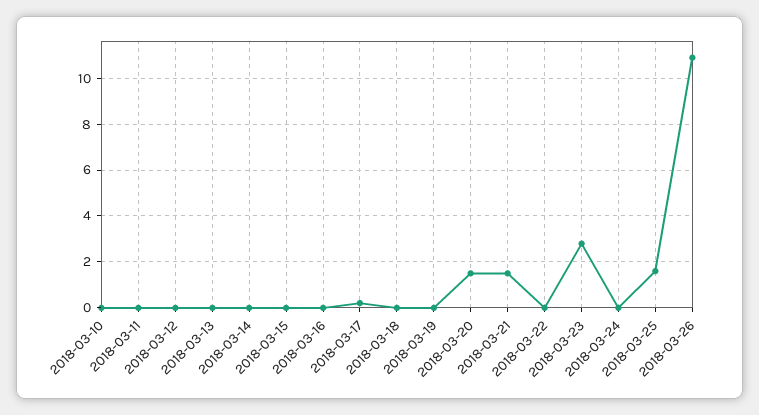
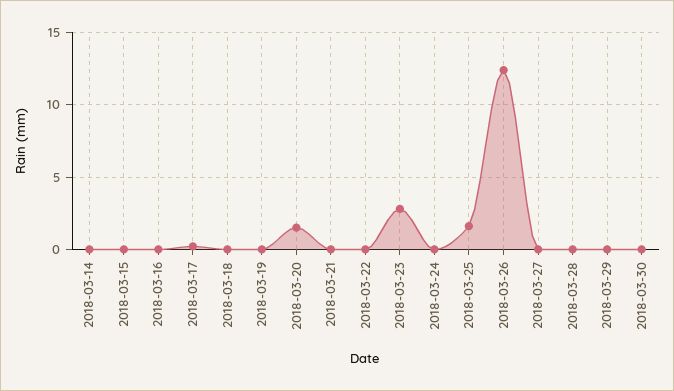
2018-03-10: 0 -> none
2018-03-11: 0 -> none
2018-03-12: 0 -> none
2018-03-13: 0 -> none
2018-03-21: 1.5 -> 0
2018-03-26: 11 -> 12.5
2018-03-27: none -> 0
2018-03-28: none -> 0
2018-03-29: none -> 0
2018-03-30: none -> 0

